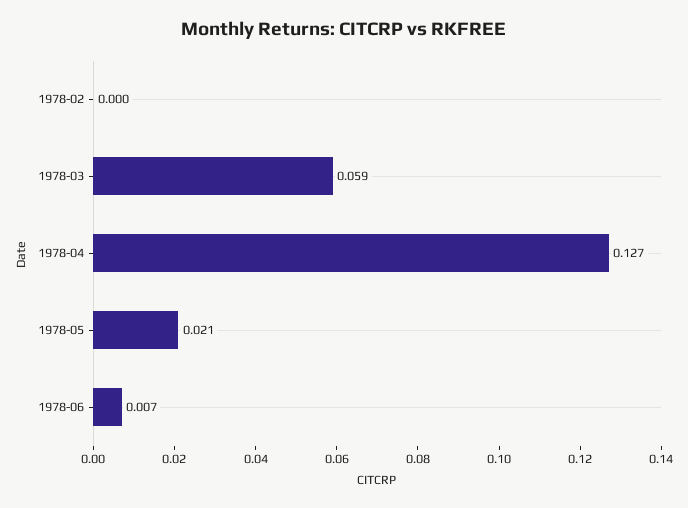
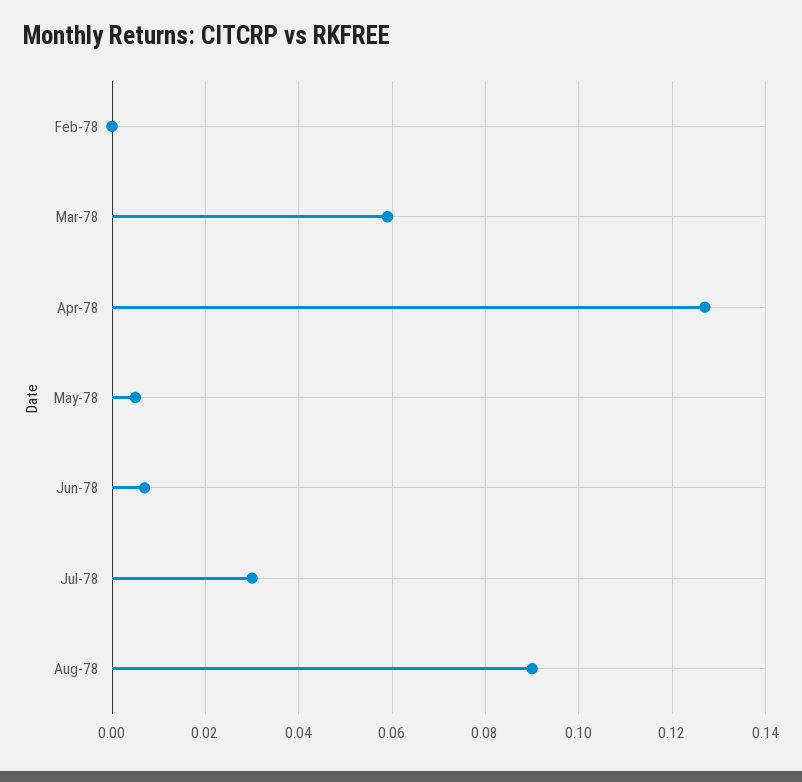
1978-05: 0.021 -> 0.005
Jul-78: none -> 0.03
Aug-78: none -> 0.09

